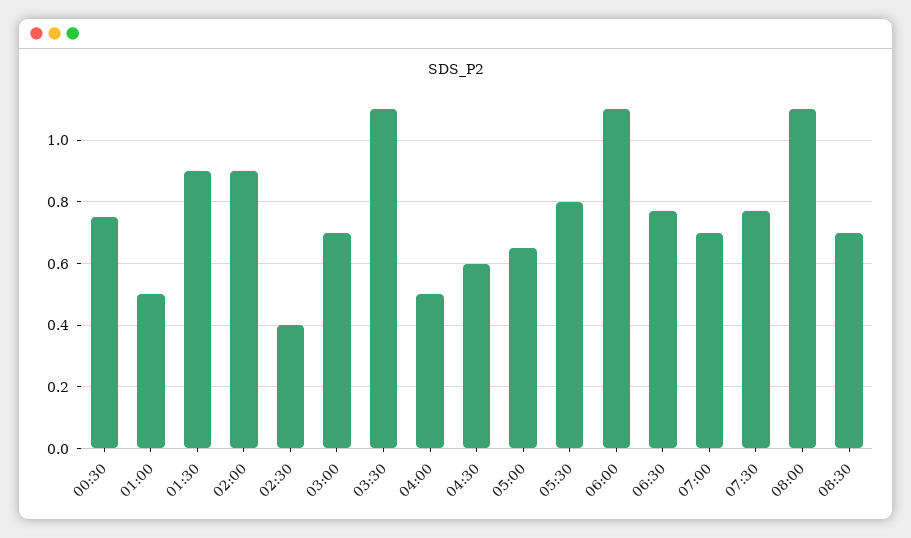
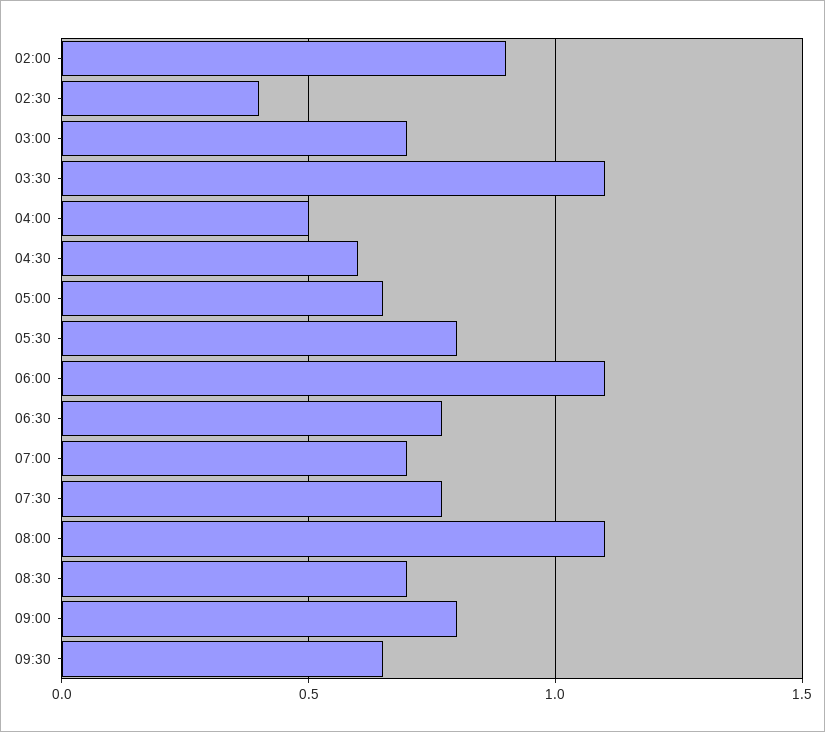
00:30: 0.75 -> none
01:00: 0.5 -> none
01:30: 0.9 -> none
09:00: none -> 0.8
09:30: none -> 0.65

